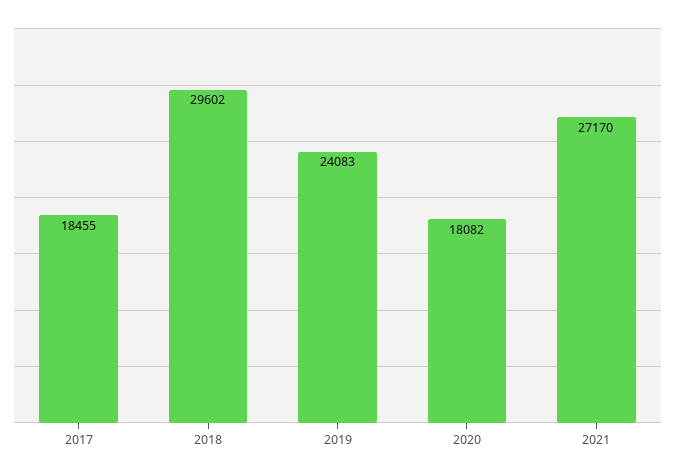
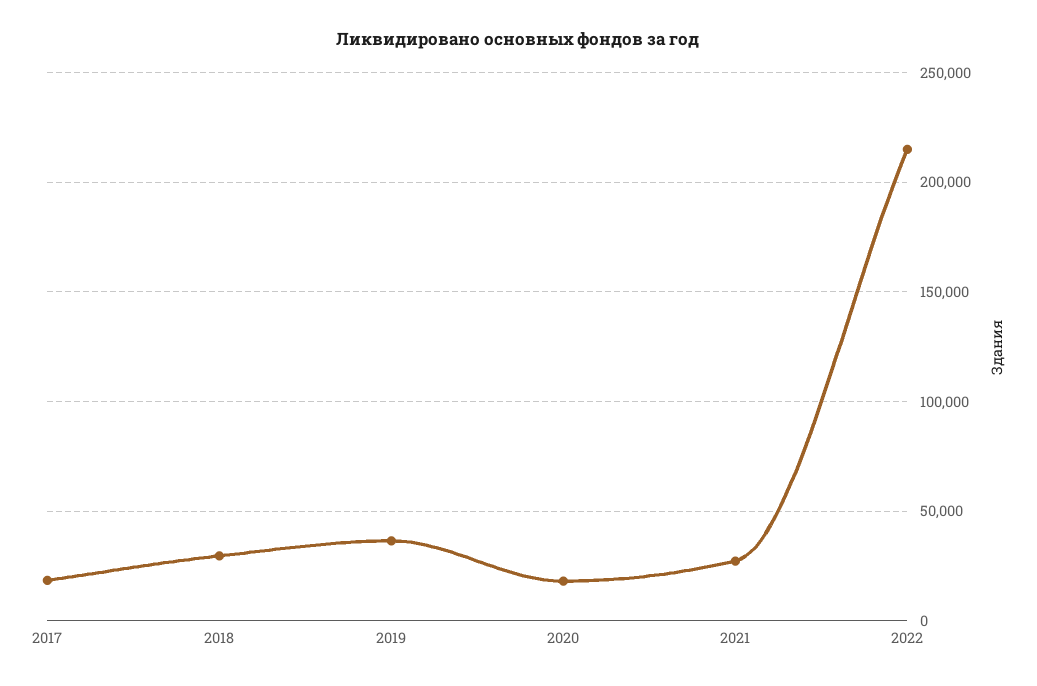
2019: 24083 -> 35000
2022: none -> 215000

